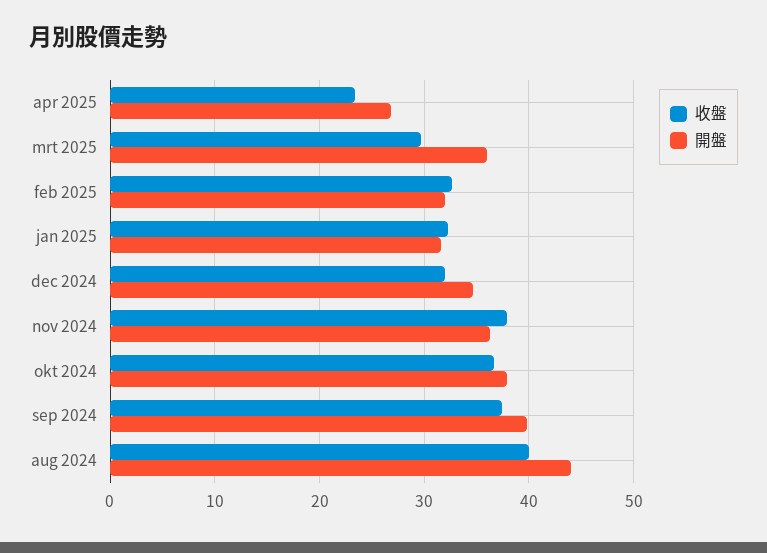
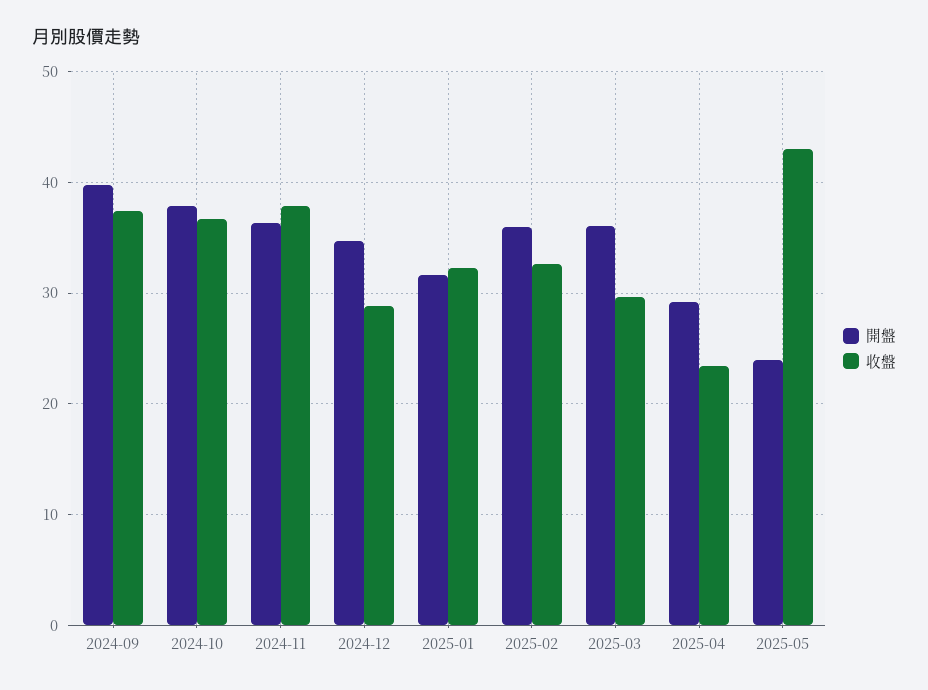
開盤, apr 2025: 27 -> 29
開盤, feb 2025: 32 -> 36
收盤, dec 2024: 32 -> 29
收盤, aug 2024: 40 -> none
開盤, aug 2024: 44 -> none
開盤, 2025-05: none -> 24
收盤, 2025-05: none -> 43

